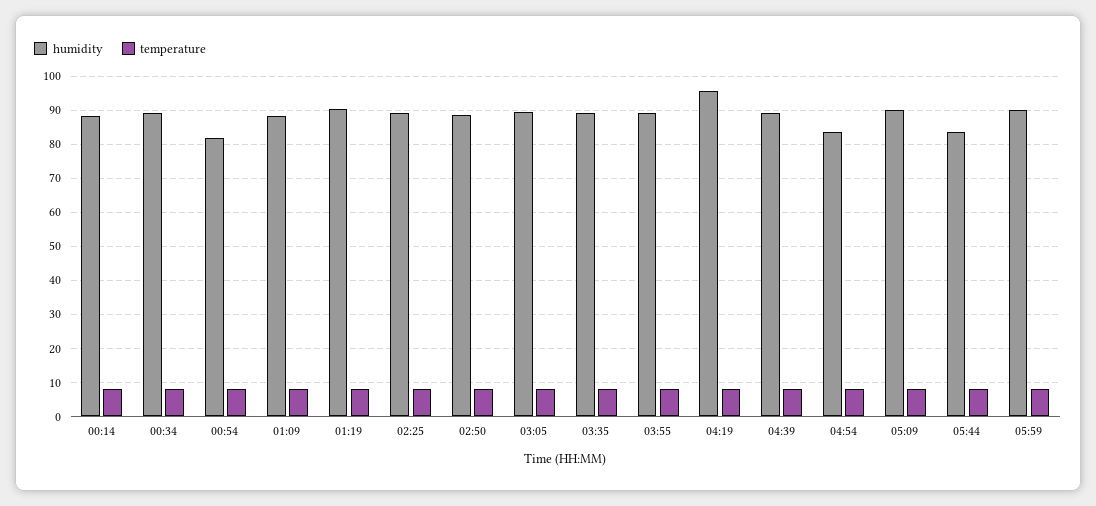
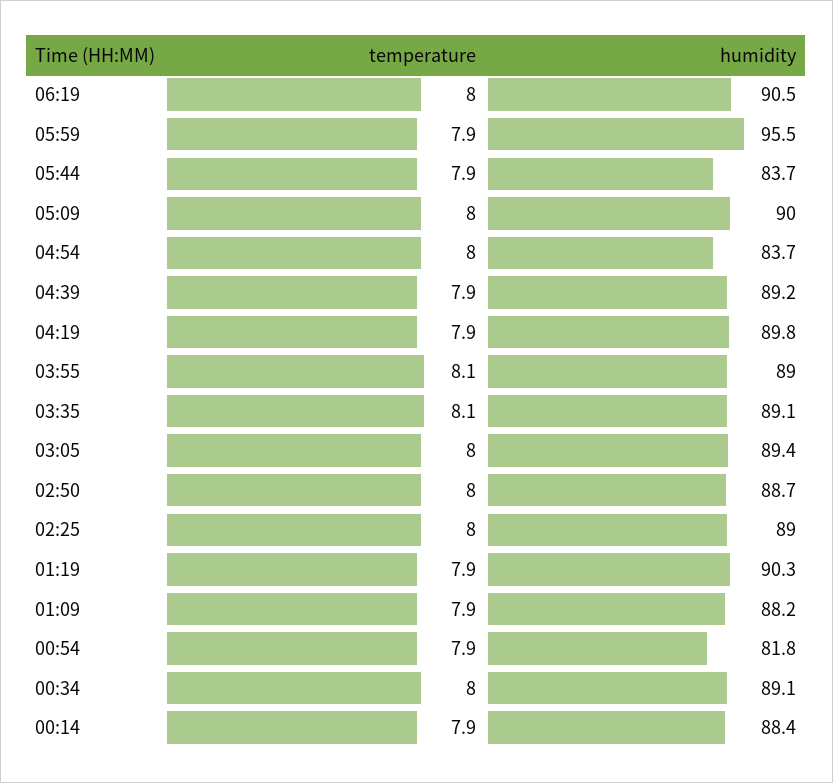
humidity, 04:19: 96 -> 89.8
humidity, 05:59: 90 -> 95.5
temperature, 06:19: none -> 8
humidity, 06:19: none -> 90.5

